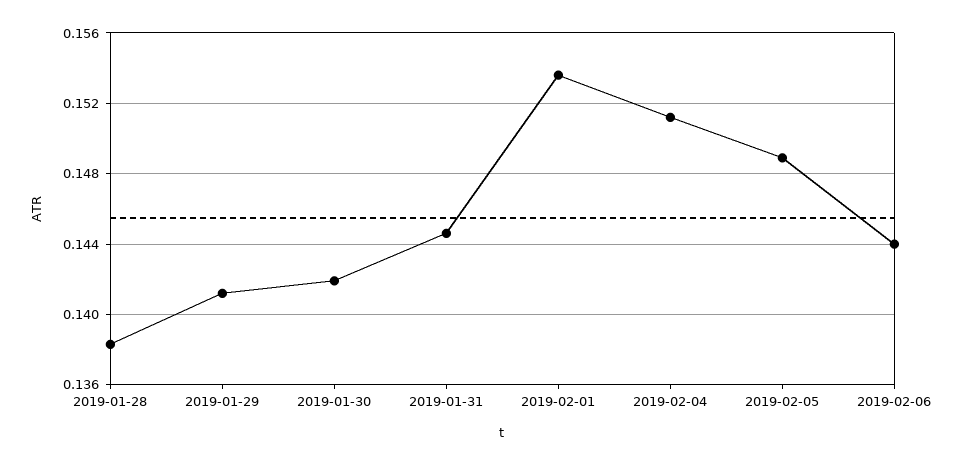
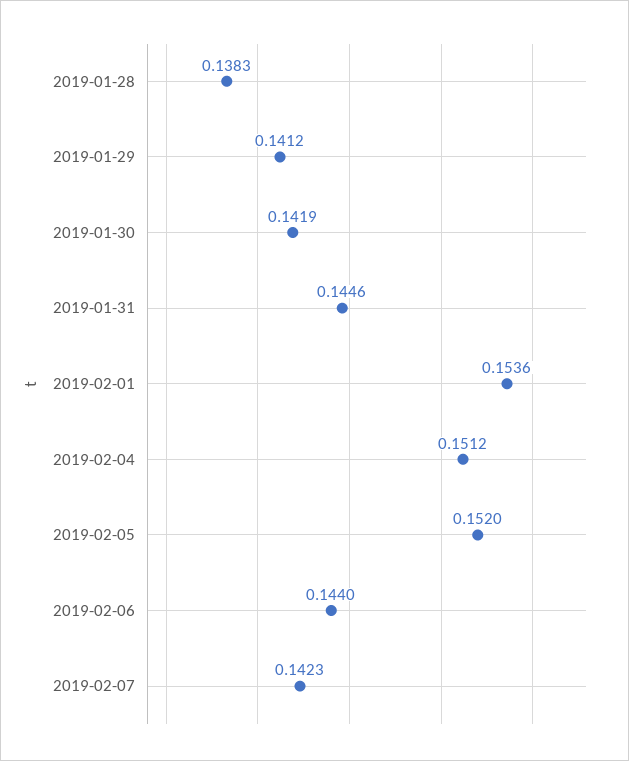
2019-02-05: 0.149 -> 0.152
2019-02-07: none -> 0.1423

